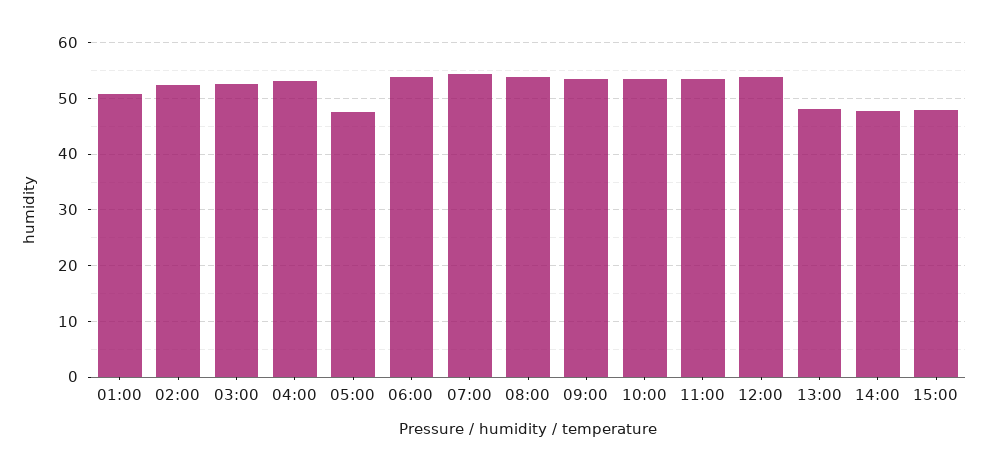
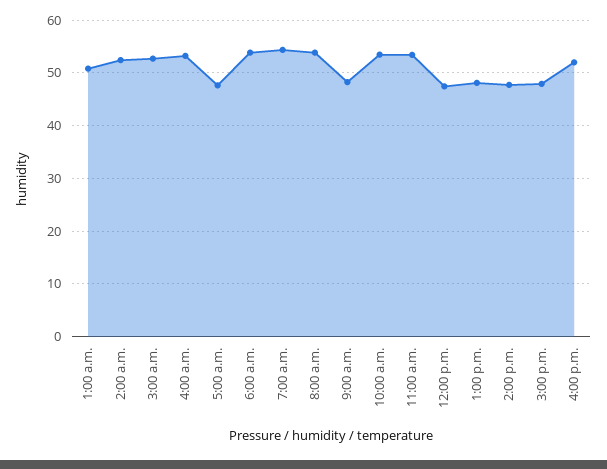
09:00: 54 -> 48
12:00: 54 -> 48
4:00 p.m.: none -> 52

